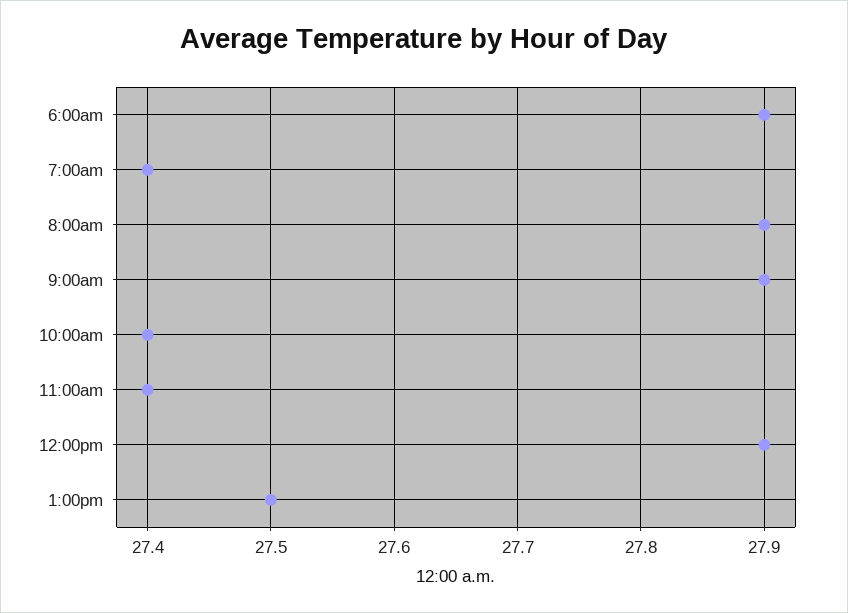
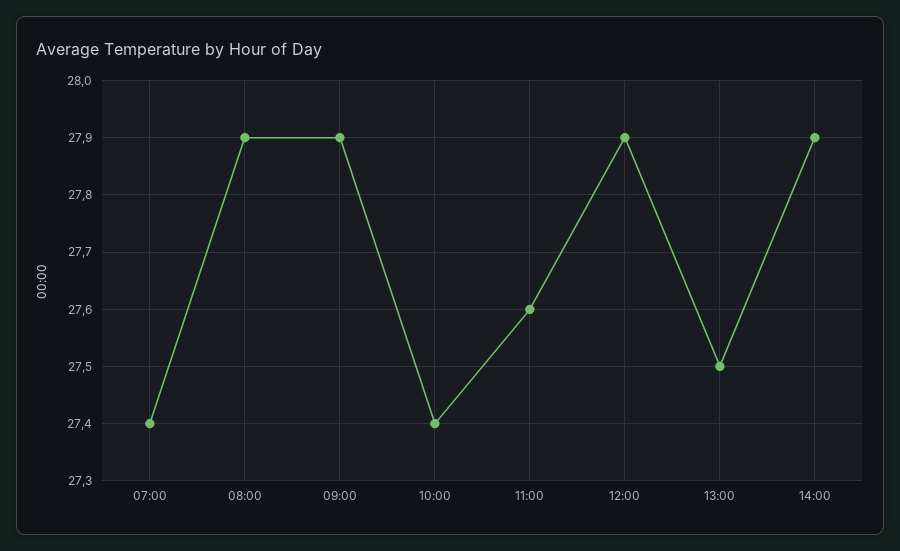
6:00am: 27.9 -> none
11:00am: 27.4 -> 27.6
14:00: none -> 27.9

